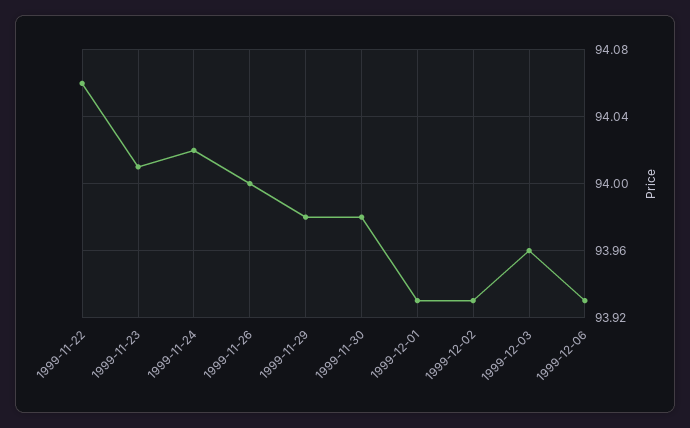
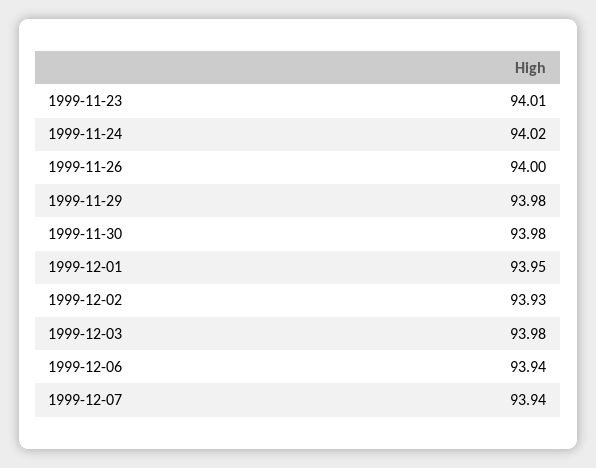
1999-11-22: 94.06 -> none
1999-12-01: 93.93 -> 93.95
1999-12-03: 93.96 -> 93.98
1999-12-06: 93.93 -> 93.94
1999-12-07: none -> 93.94

